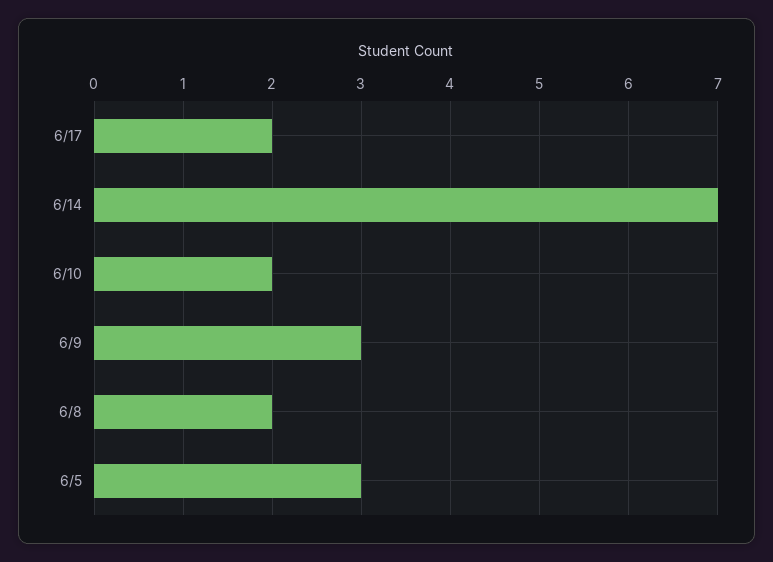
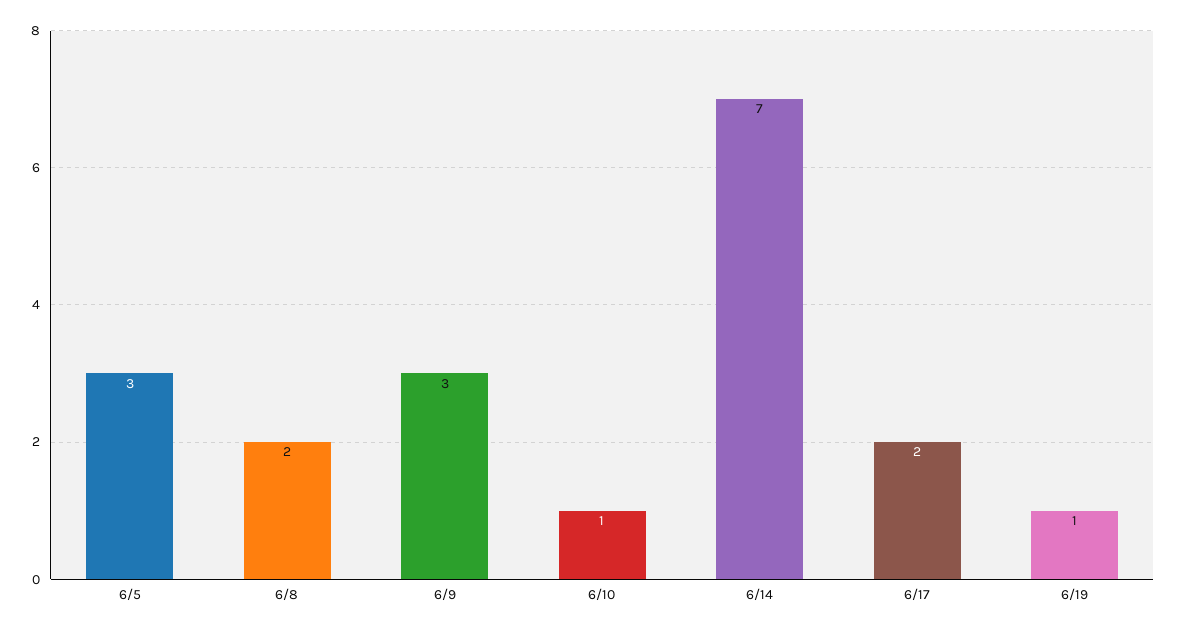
6/10: 2 -> 1
6/19: none -> 1

